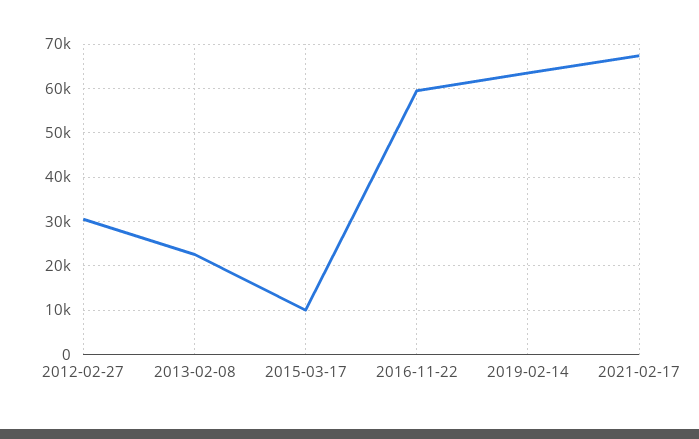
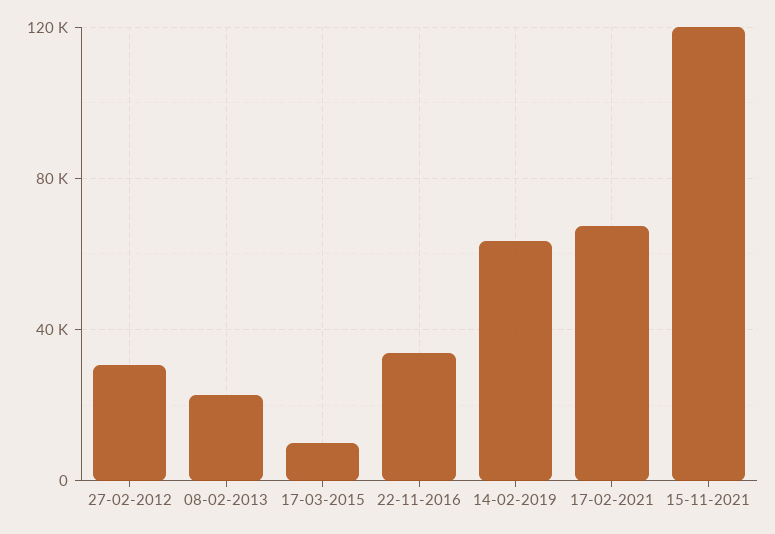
2016-11-22: 60000 -> 35000
15-11-2021: none -> 120000

